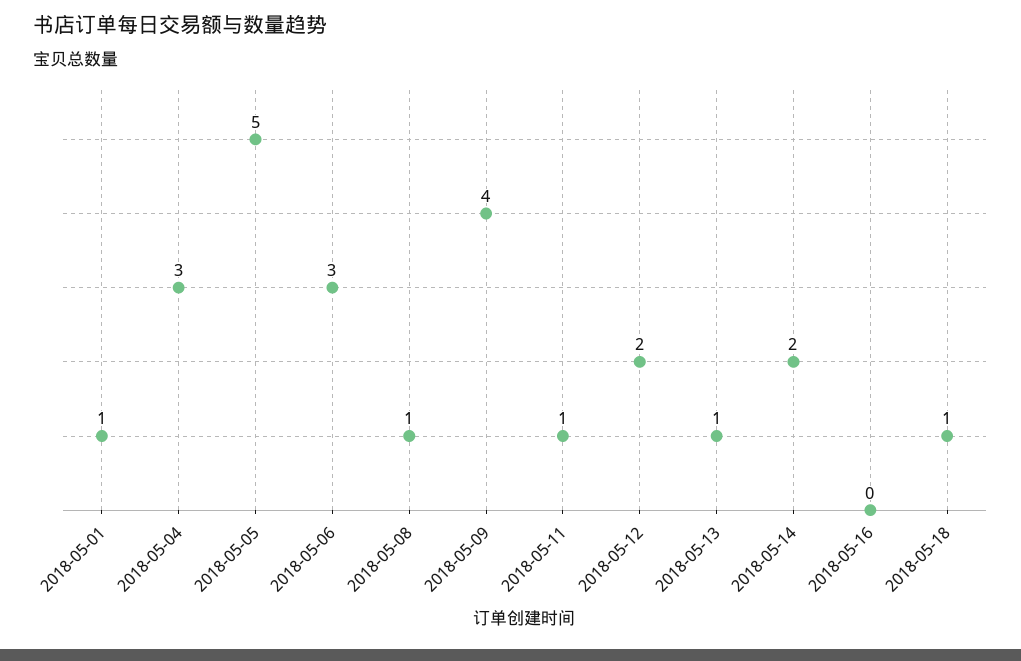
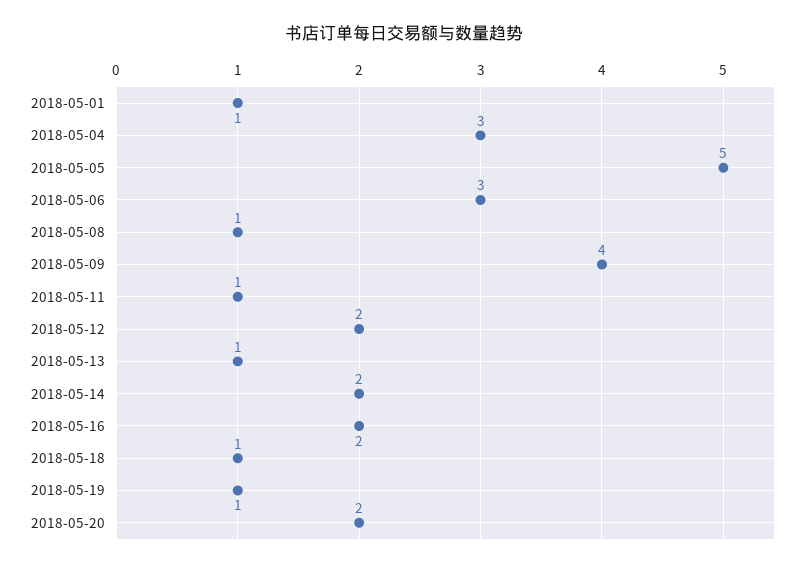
2018-05-16: 0 -> 2
2018-05-19: none -> 1
2018-05-20: none -> 2

